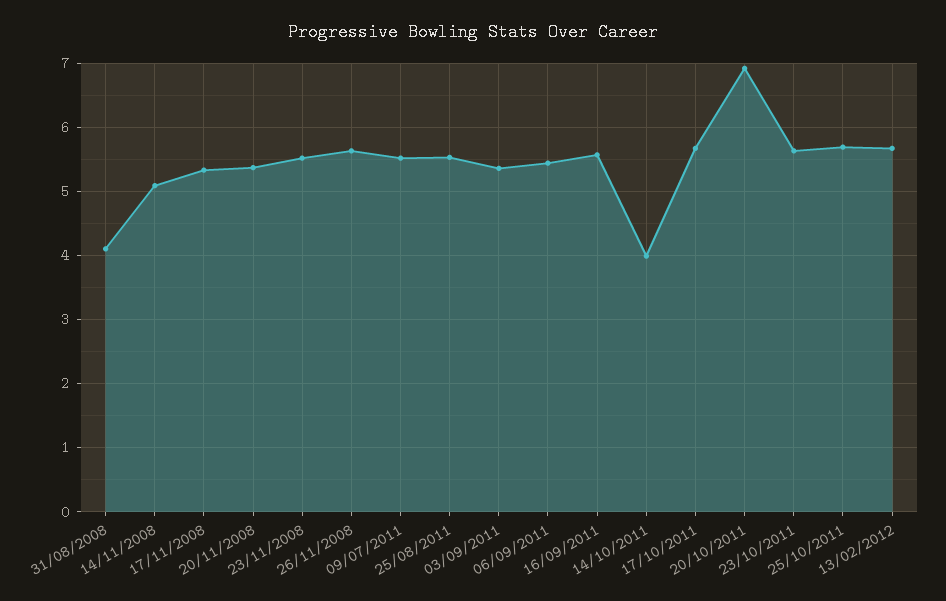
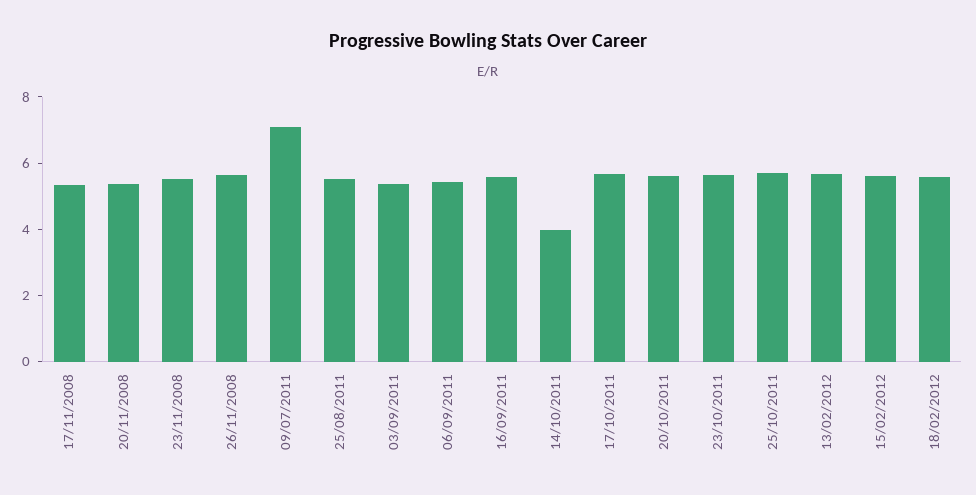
31/08/2008: 4.1 -> none
14/11/2008: 5.1 -> none
09/07/2011: 5.5 -> 7
20/10/2011: 6.9 -> 5.5
15/02/2012: none -> 5.5
18/02/2012: none -> 5.5

